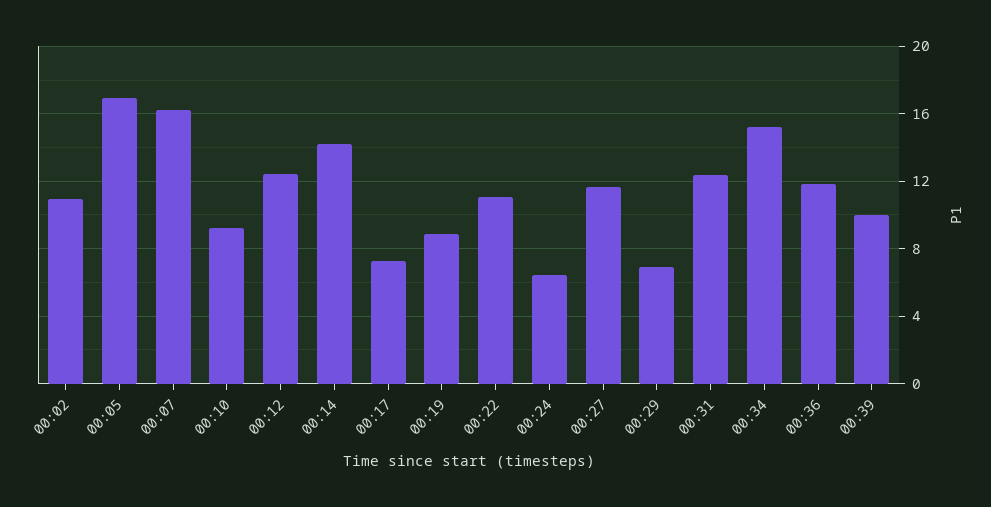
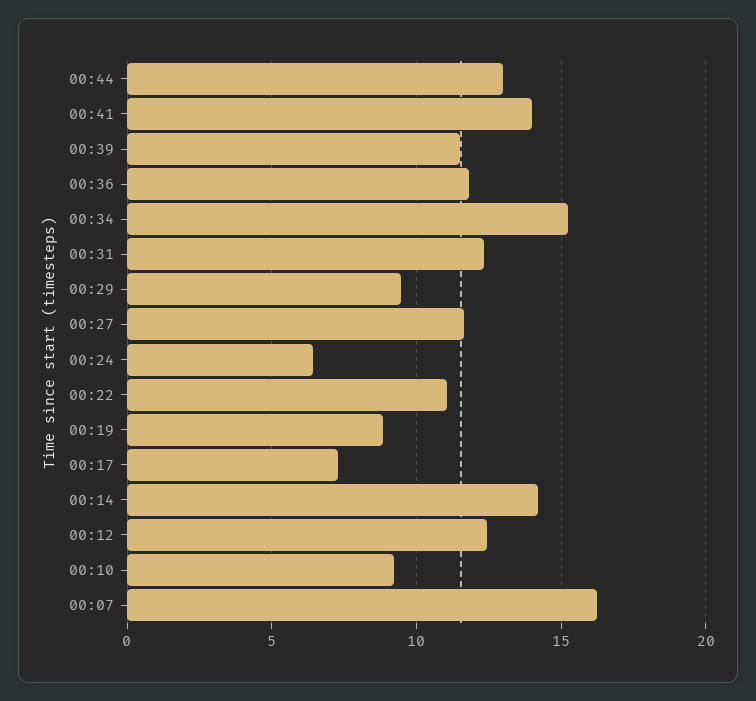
00:02: 11 -> none
00:05: 17 -> none
00:29: 7 -> 9.5
00:39: 10 -> 11.5
00:44: none -> 13
00:41: none -> 14

